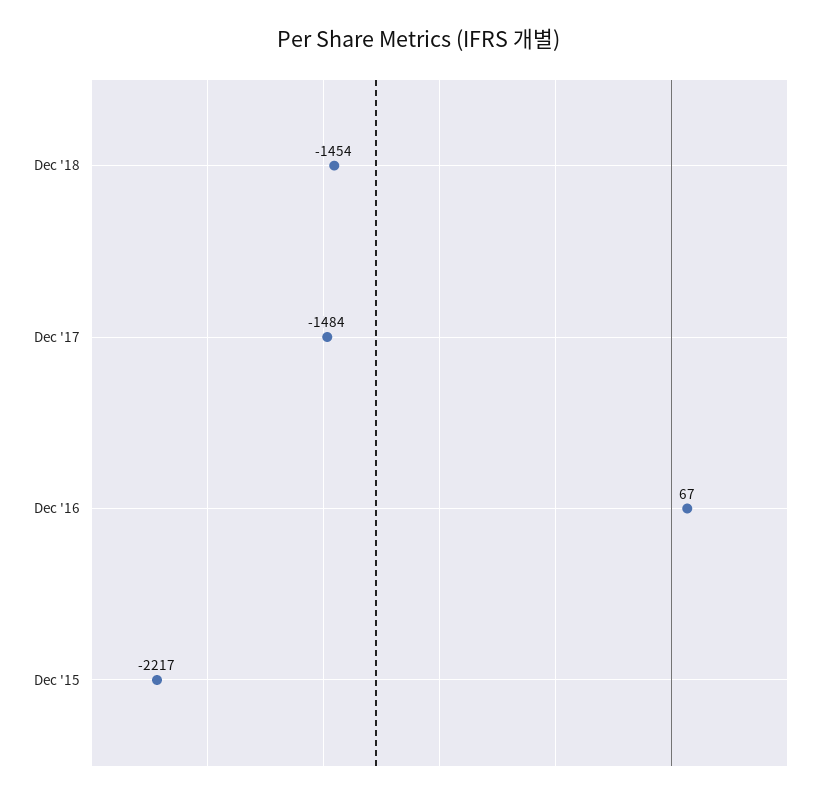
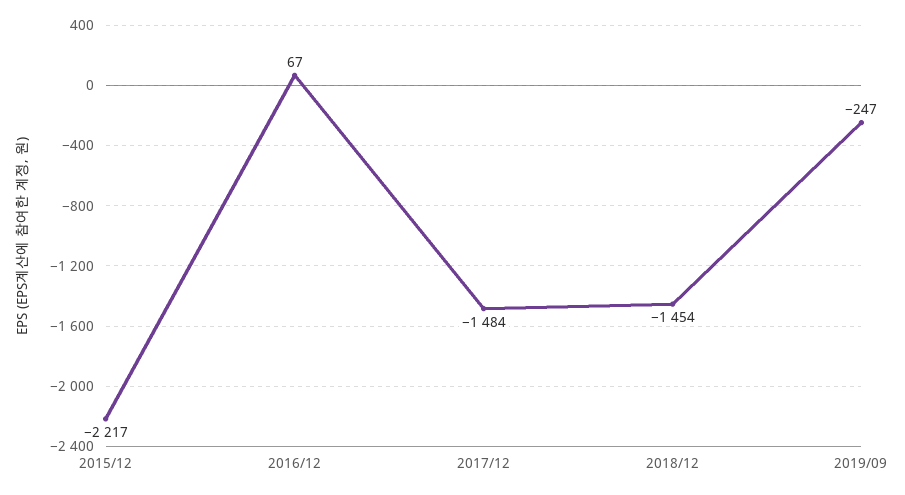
2019/09: none -> -247

